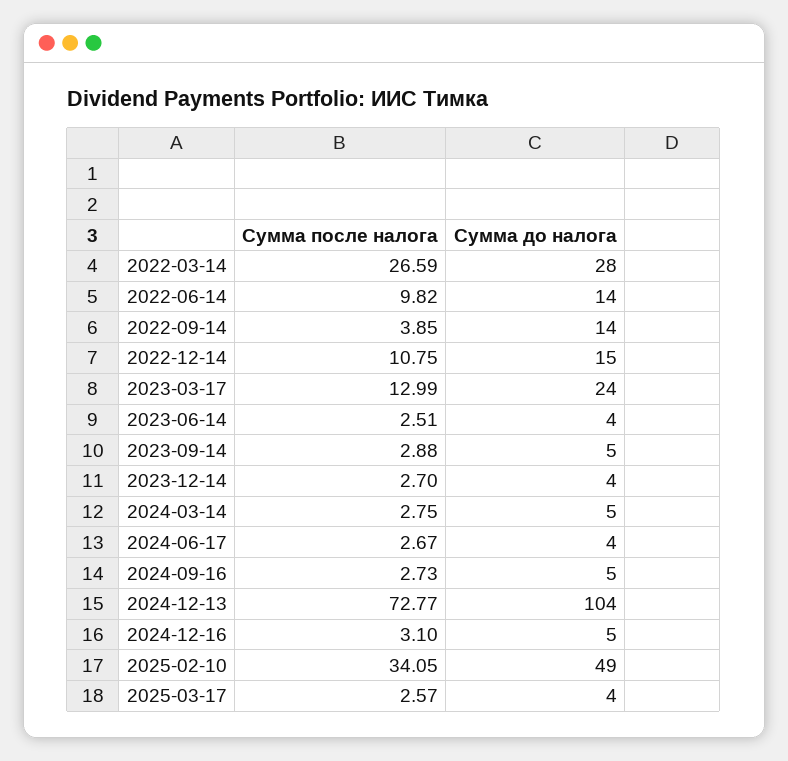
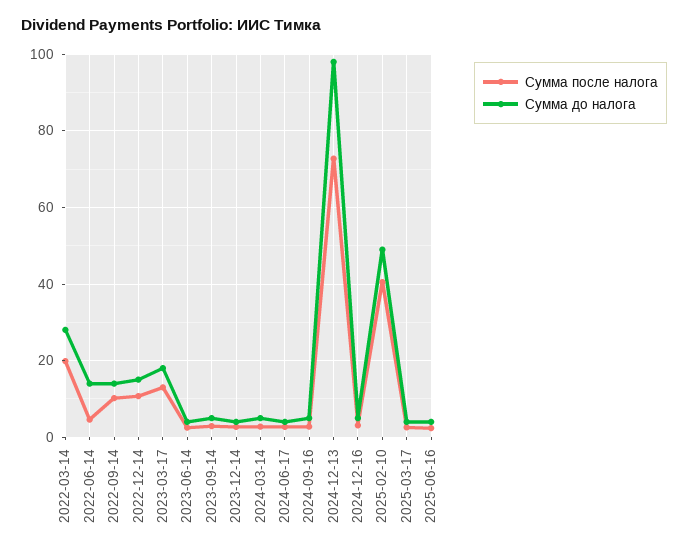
Сумма после налога, 2022-03-14: 26.59 -> 20
Сумма после налога, 2022-06-14: 9.82 -> 4
Сумма после налога, 2022-09-14: 3.85 -> 10
Сумма до налога, 2023-03-17: 24 -> 18
Сумма до налога, 2024-12-13: 104 -> 98
Сумма после налога, 2025-02-10: 34.05 -> 40
Сумма после налога, 2025-06-16: none -> 2
Сумма до налога, 2025-06-16: none -> 4

